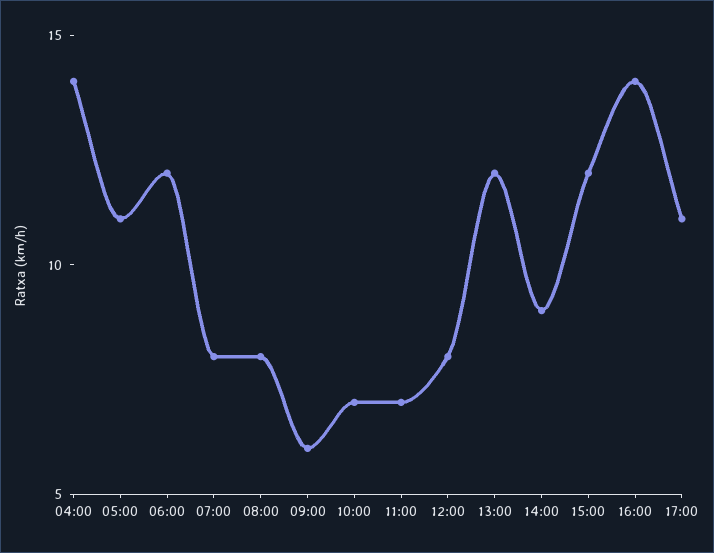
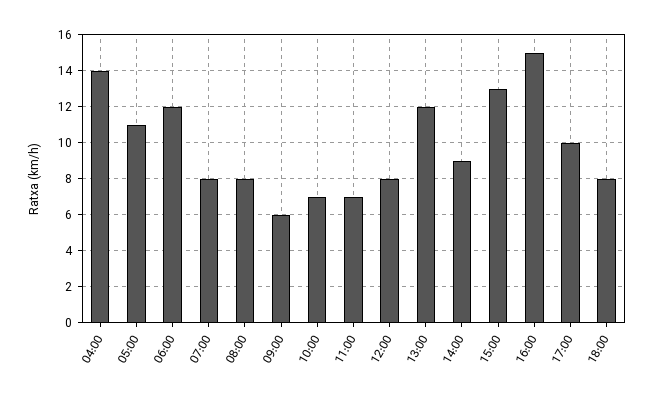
15:00: 12 -> 13
16:00: 14 -> 15
17:00: 11 -> 10
18:00: none -> 8

